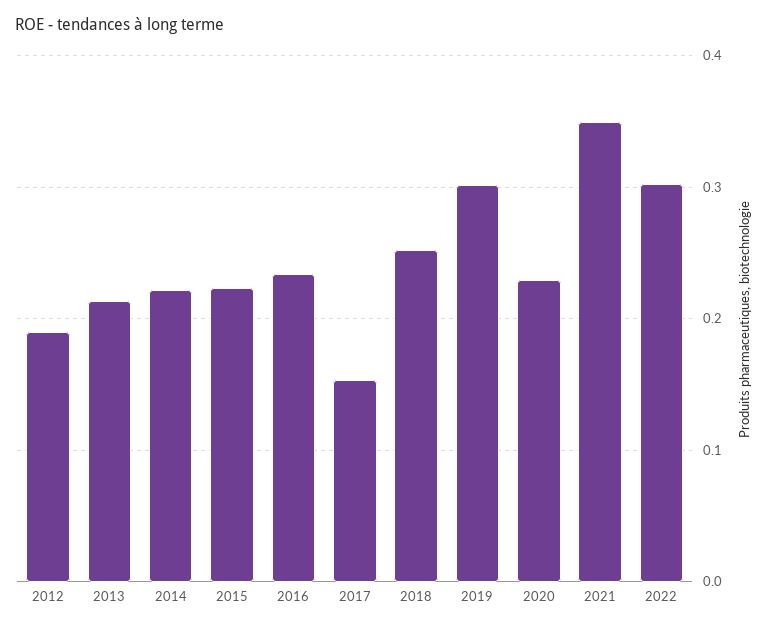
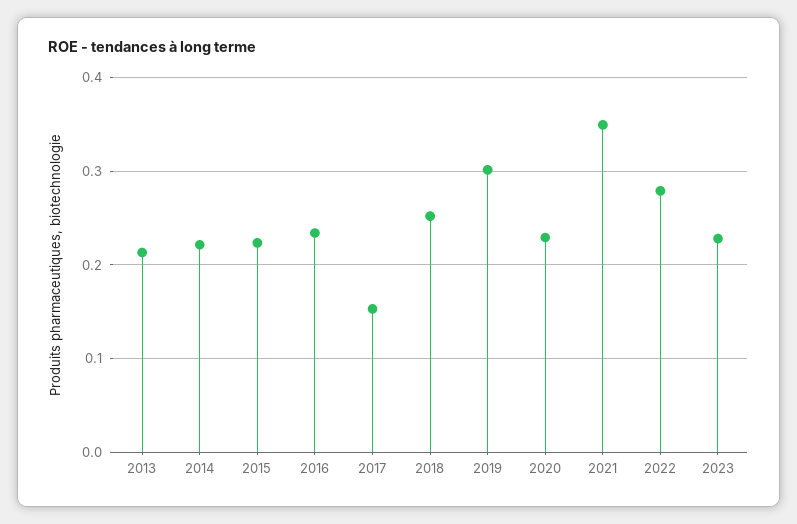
2012: 0.19 -> none
2022: 0.3 -> 0.28
2023: none -> 0.23

